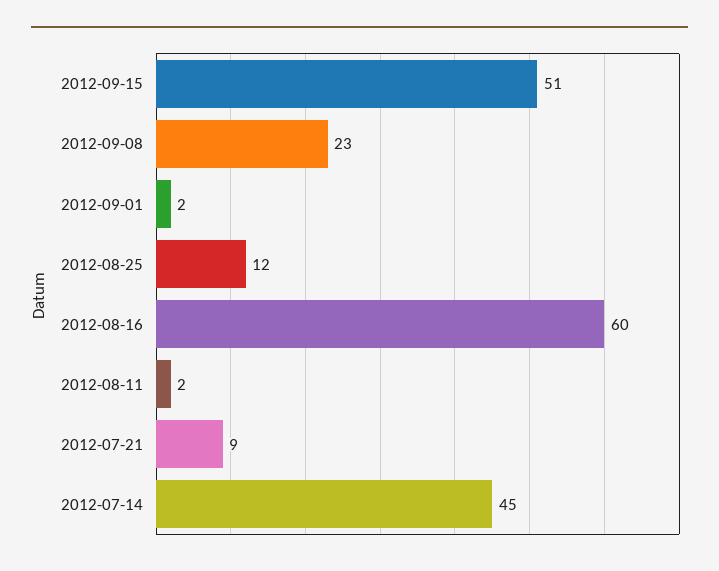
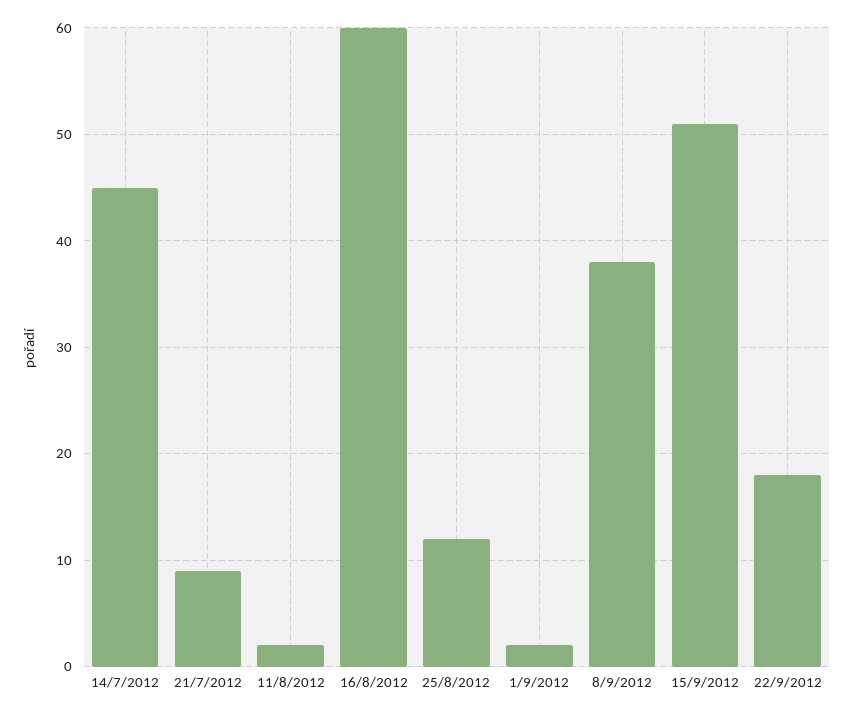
2012-09-08: 23 -> 38
22/9/2012: none -> 18

